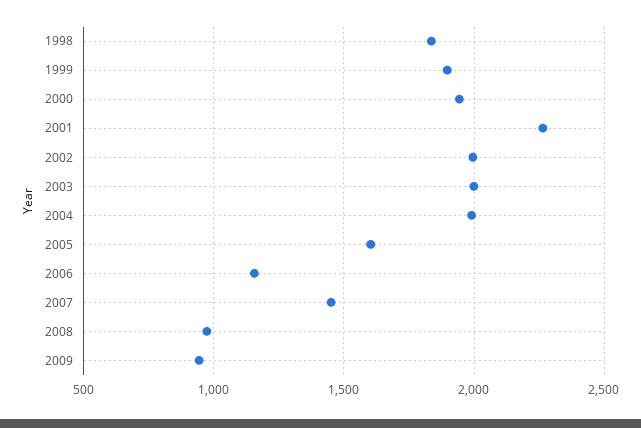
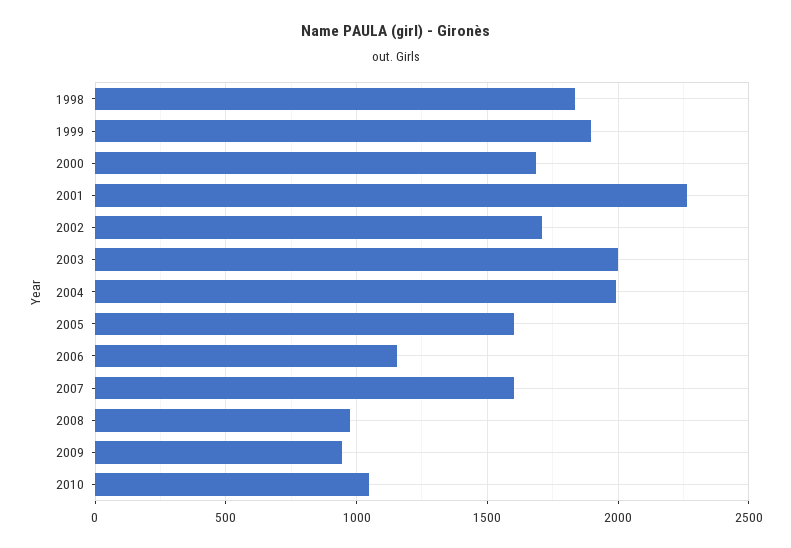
2000: 1950 -> 1700
2002: 2000 -> 1700
2007: 1450 -> 1600
2010: none -> 1050

